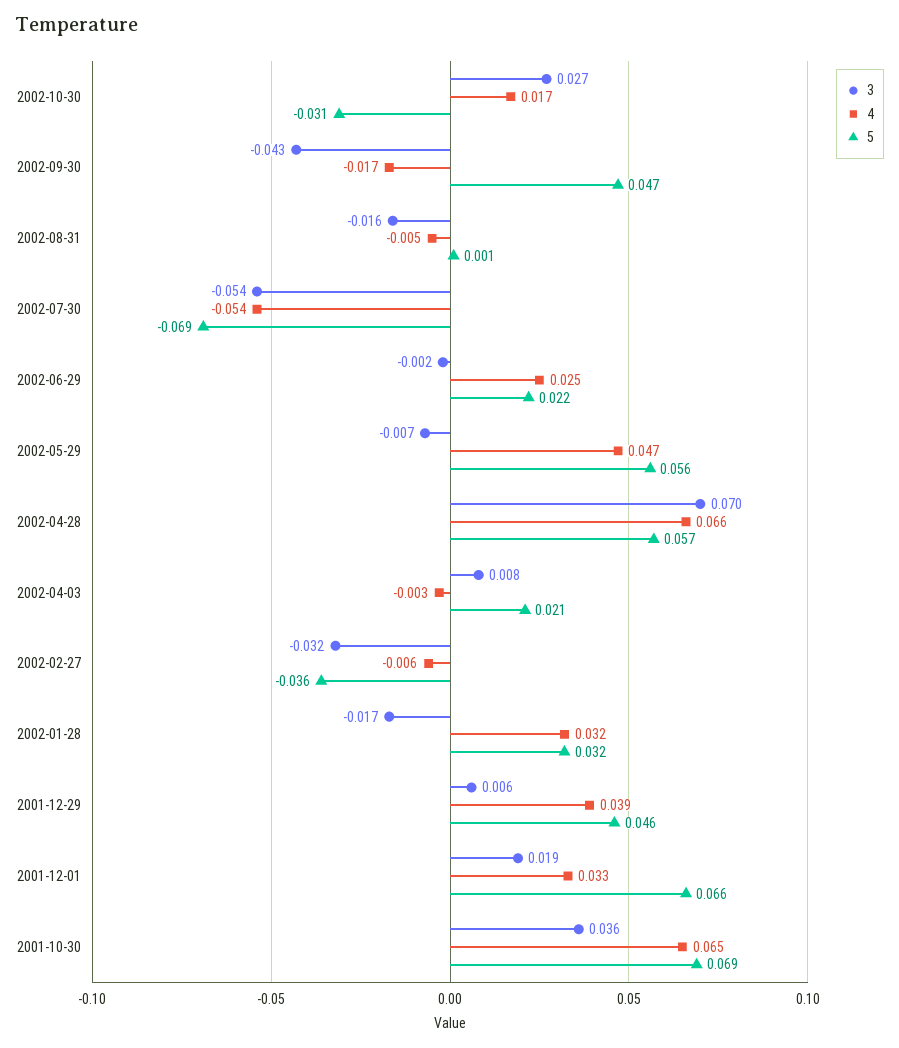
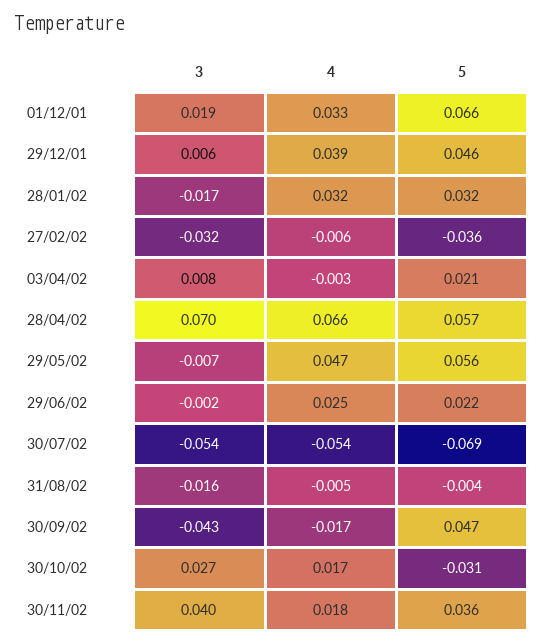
5, 2002-08-31: 0.001 -> -0.004
3, 2001-10-30: 0.036 -> none
4, 2001-10-30: 0.065 -> none
5, 2001-10-30: 0.069 -> none
3, 30/11/02: none -> 0.04
4, 30/11/02: none -> 0.018
5, 30/11/02: none -> 0.036

